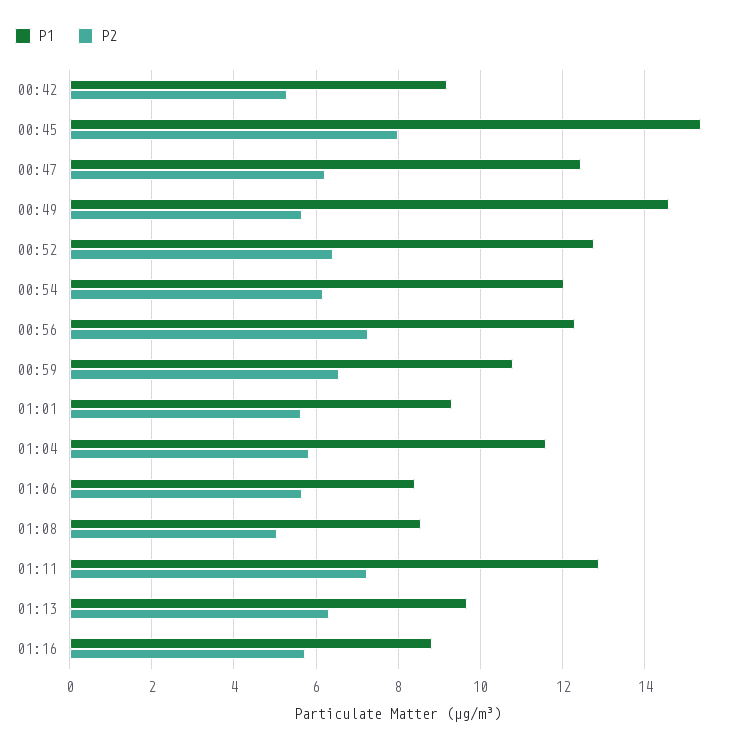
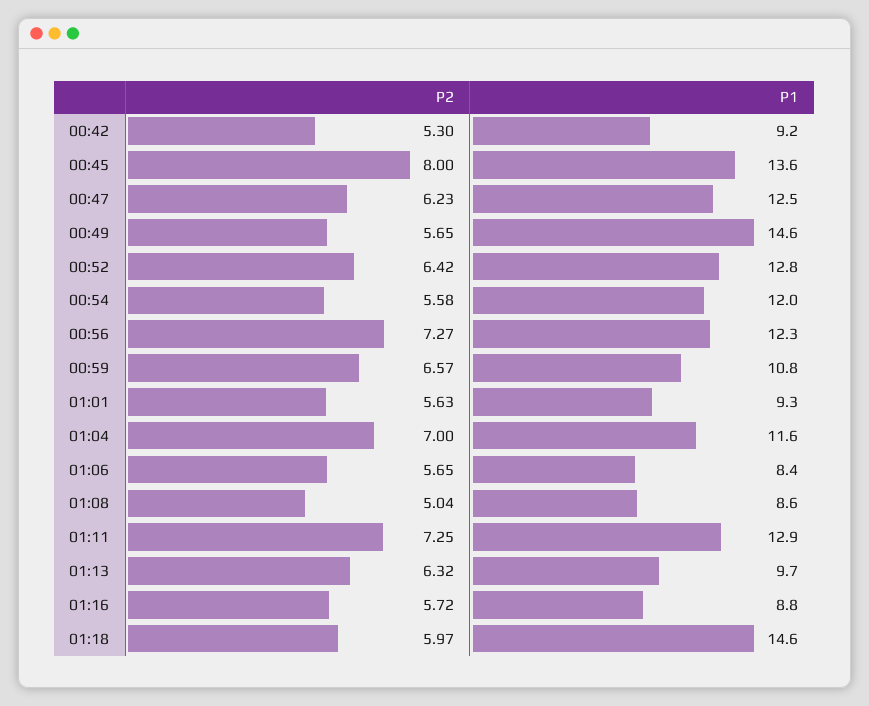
P1, 00:45: 15.4 -> 13.6
P2, 00:54: 6.2 -> 5.58
P2, 01:04: 5.8 -> 7
P2, 01:18: none -> 5.97
P1, 01:18: none -> 14.6

